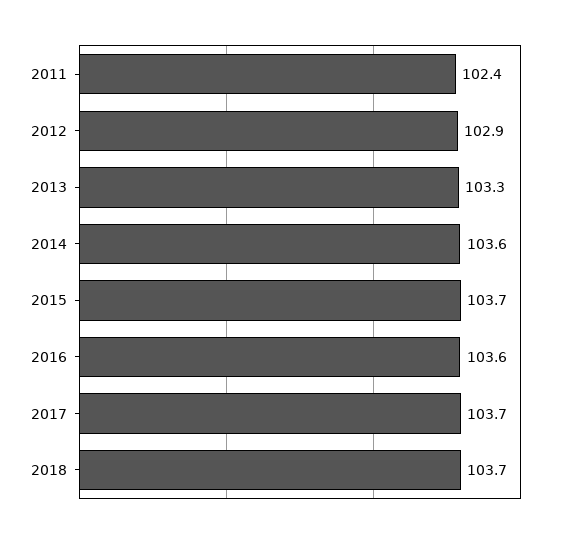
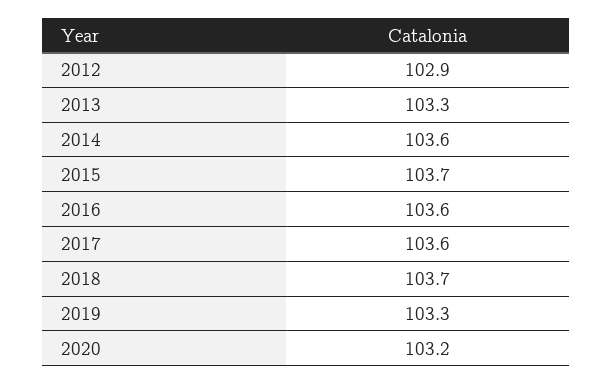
2011: 102.4 -> none
2017: 103.7 -> 103.6
2019: none -> 103.3
2020: none -> 103.2

